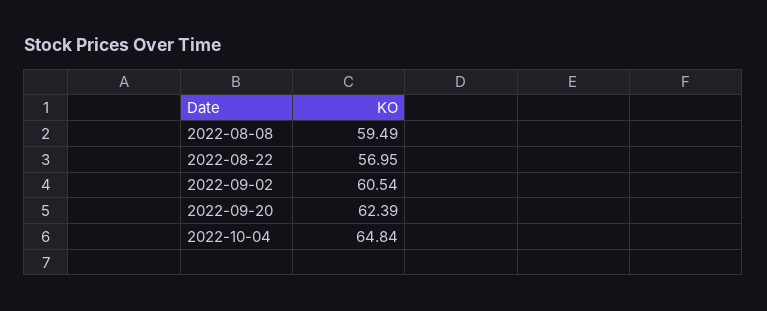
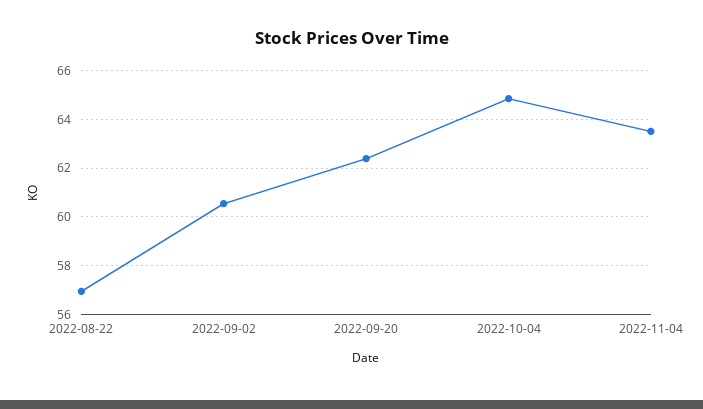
2022-08-08: 59.49 -> none
2022-11-04: none -> 63.5

